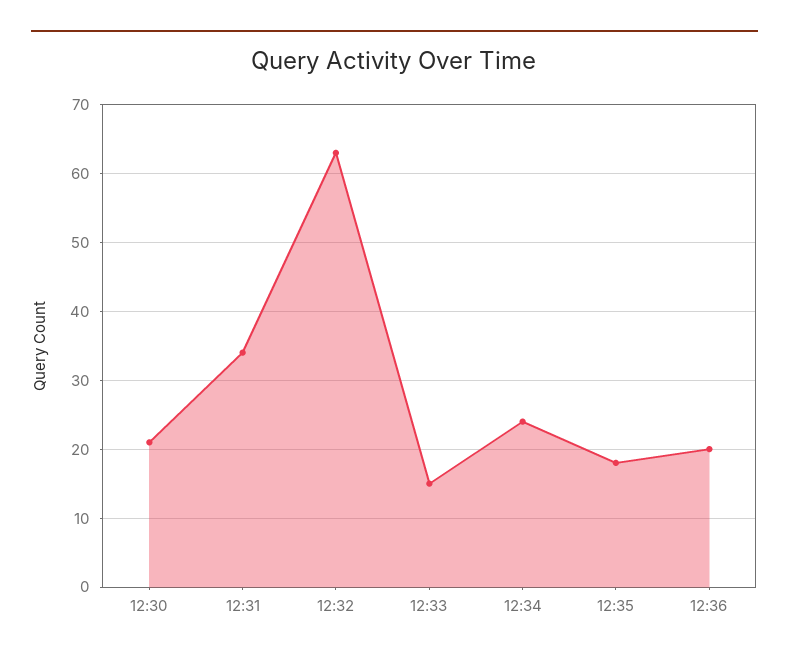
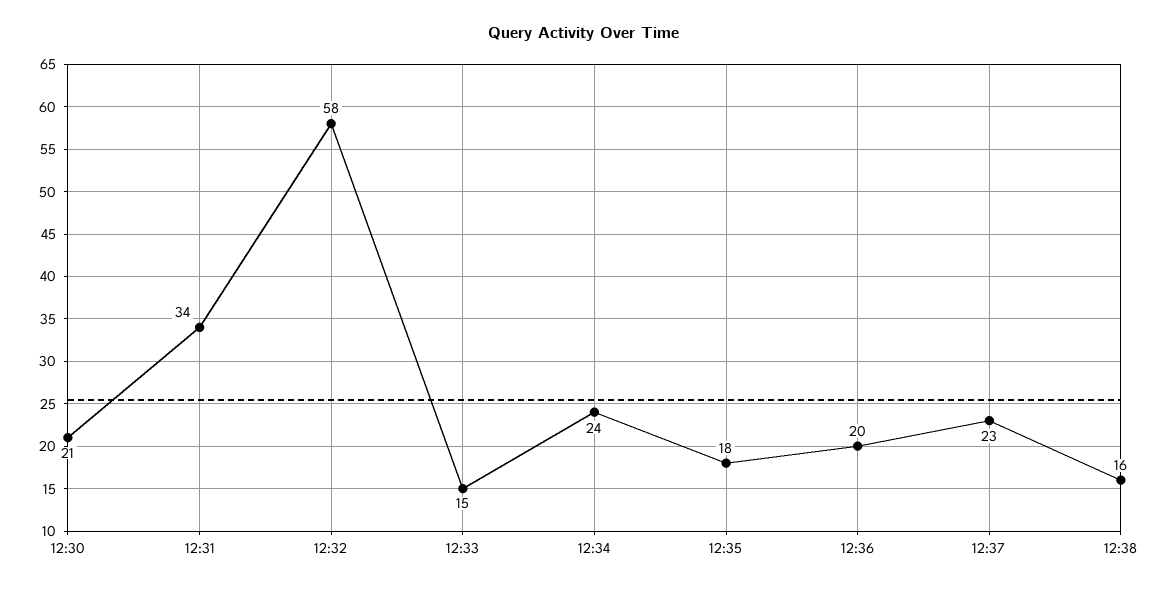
12:32: 63 -> 58
12:37: none -> 23
12:38: none -> 16

